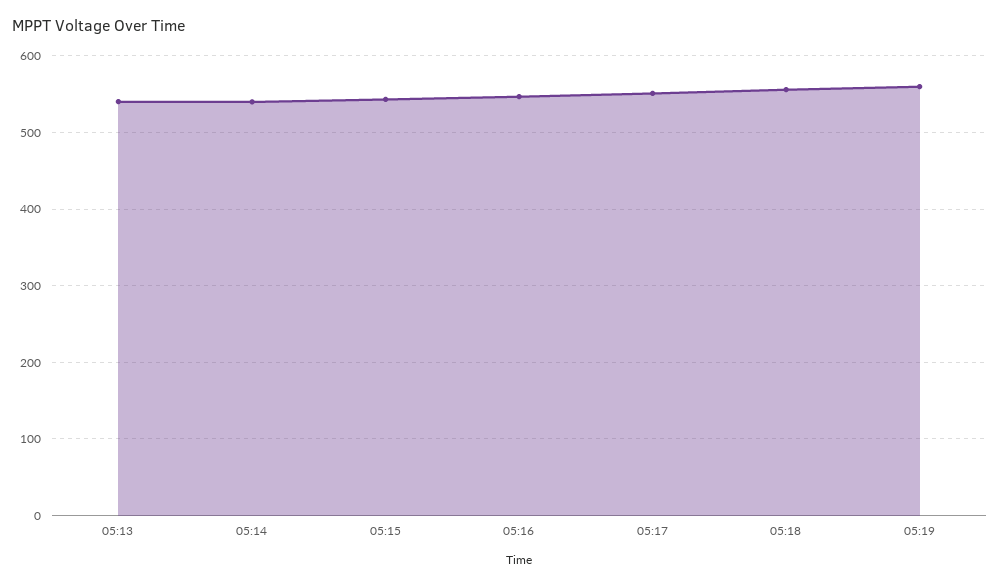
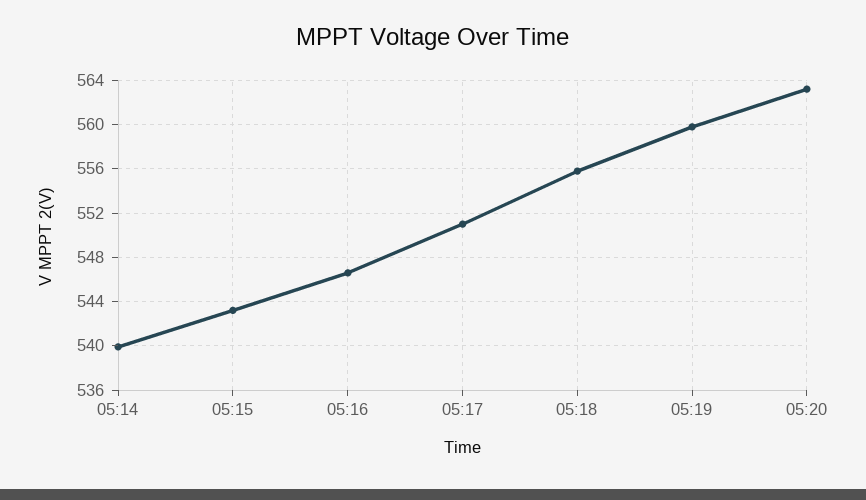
05:13: 540 -> none
05:20: none -> 563

